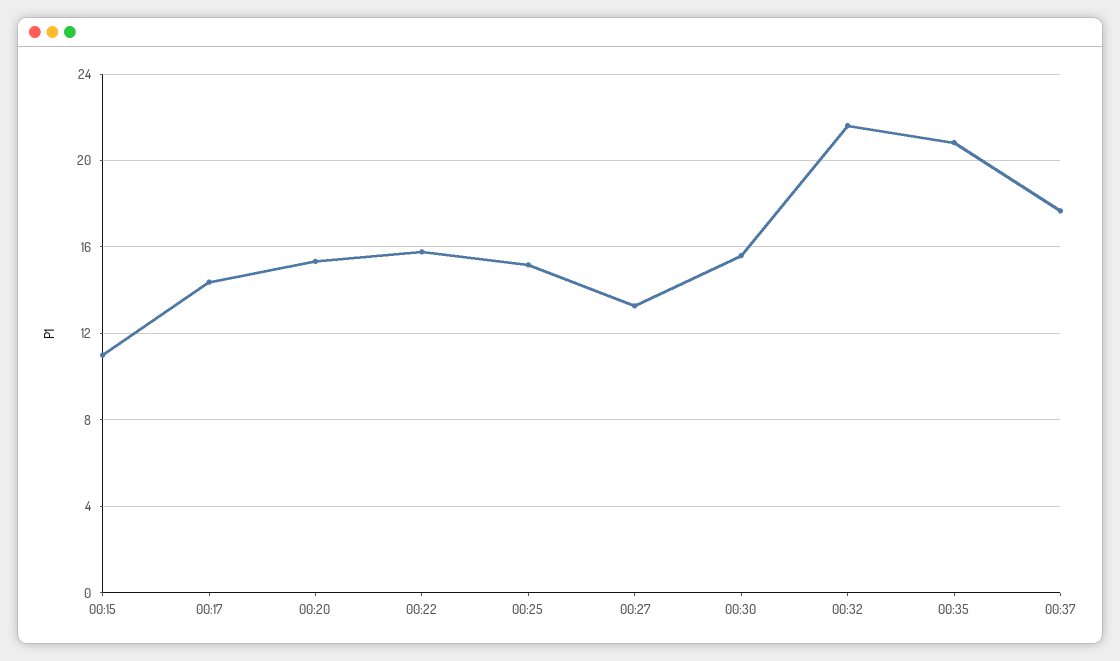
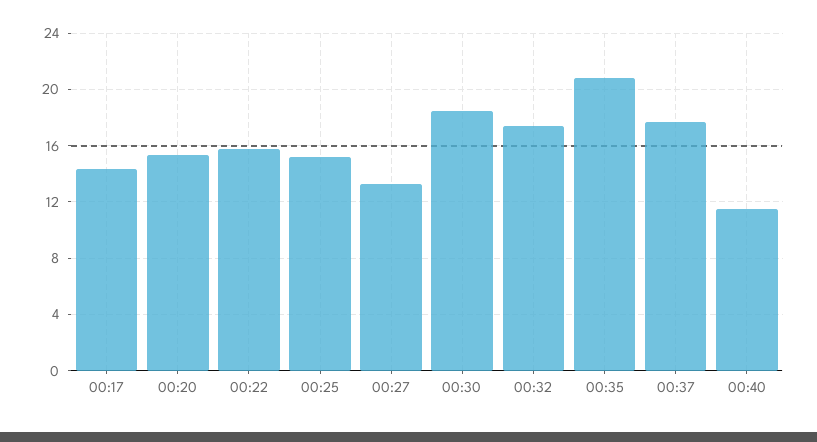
00:15: 11 -> none
00:30: 15.5 -> 18.5
00:32: 21.5 -> 17.5
00:40: none -> 11.5

